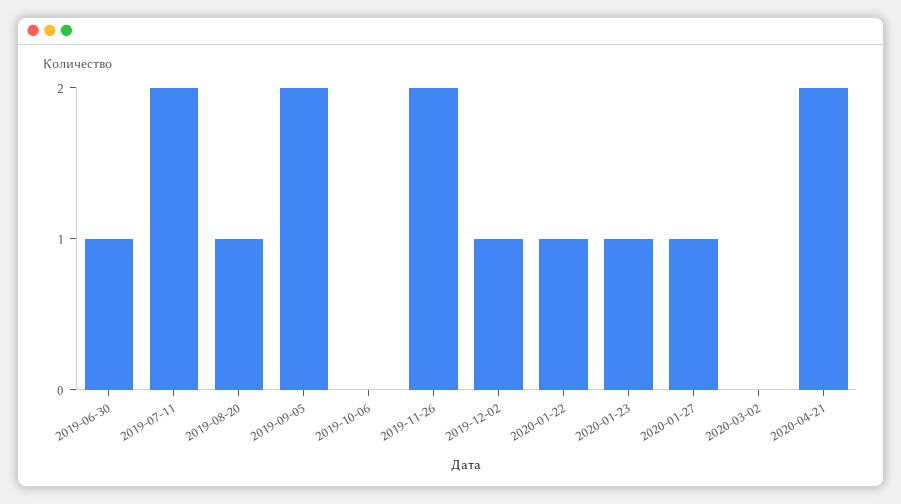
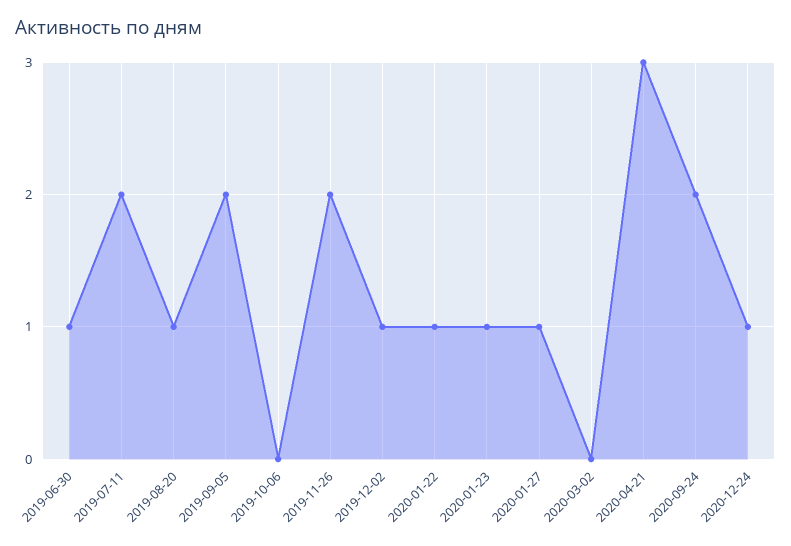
2020-04-21: 2 -> 3
2020-09-24: none -> 2
2020-12-24: none -> 1

